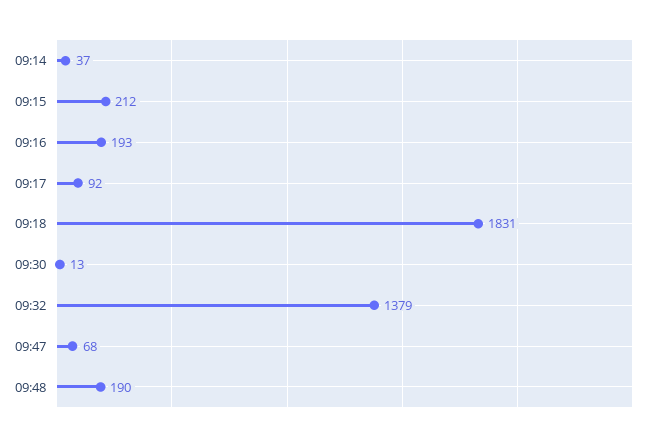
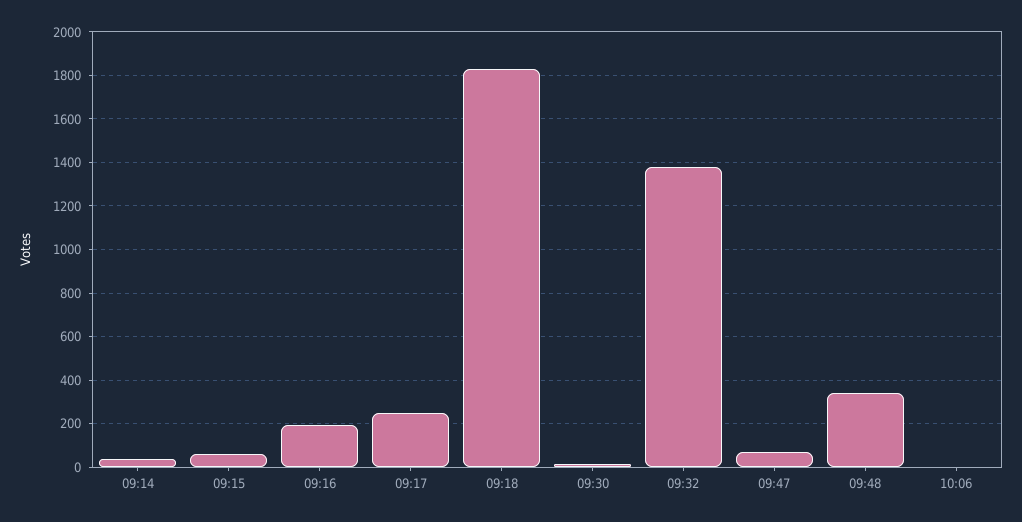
09:15: 212 -> 50
09:17: 92 -> 250
09:48: 190 -> 350
10:06: none -> 0

